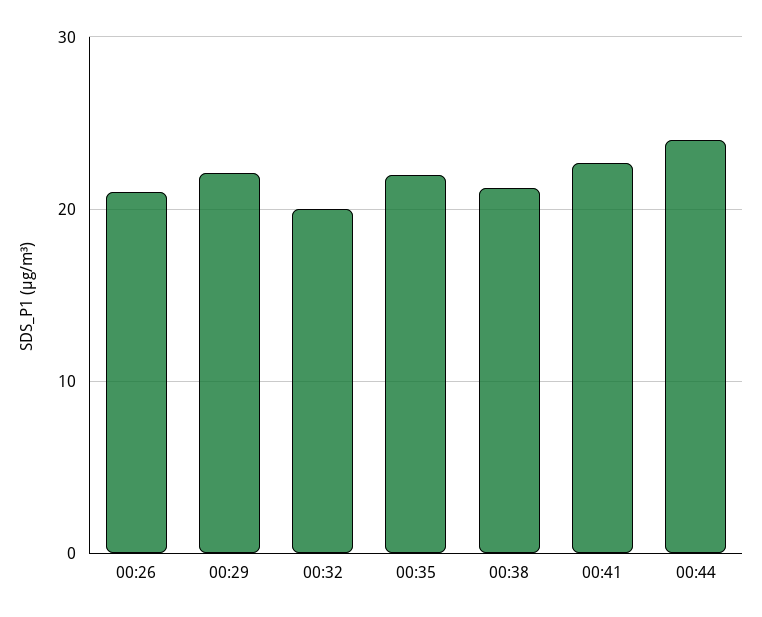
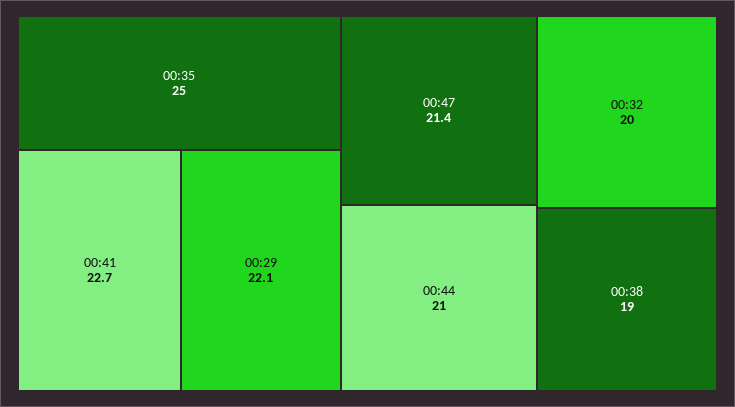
00:26: 21 -> none
00:35: 22 -> 25
00:38: 21 -> 19
00:44: 24 -> 21
00:47: none -> 21.4

